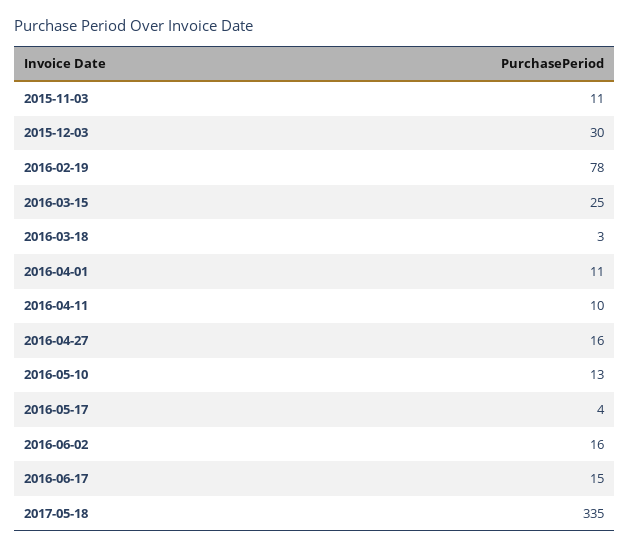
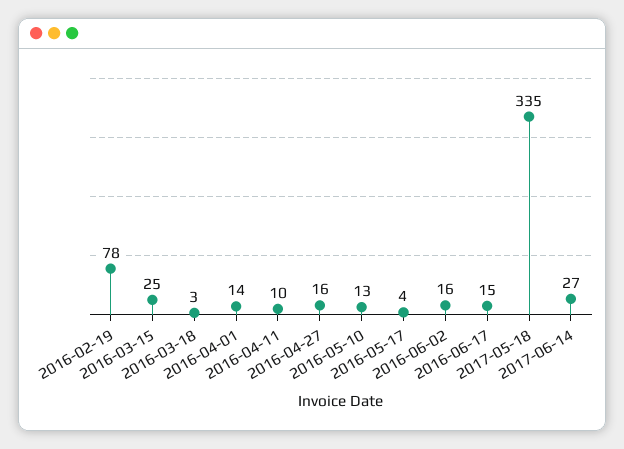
2015-11-03: 11 -> none
2015-12-03: 30 -> none
2016-04-01: 11 -> 14
2017-06-14: none -> 27

